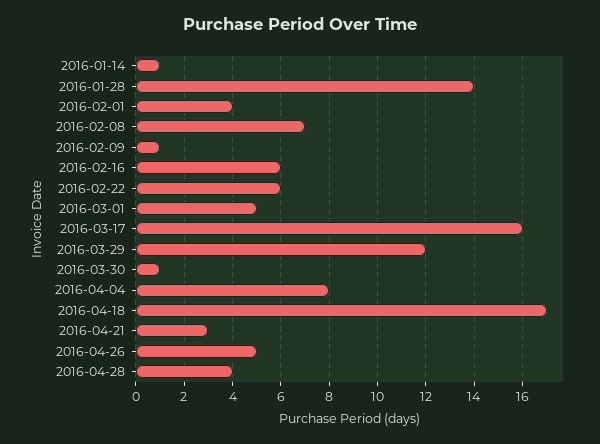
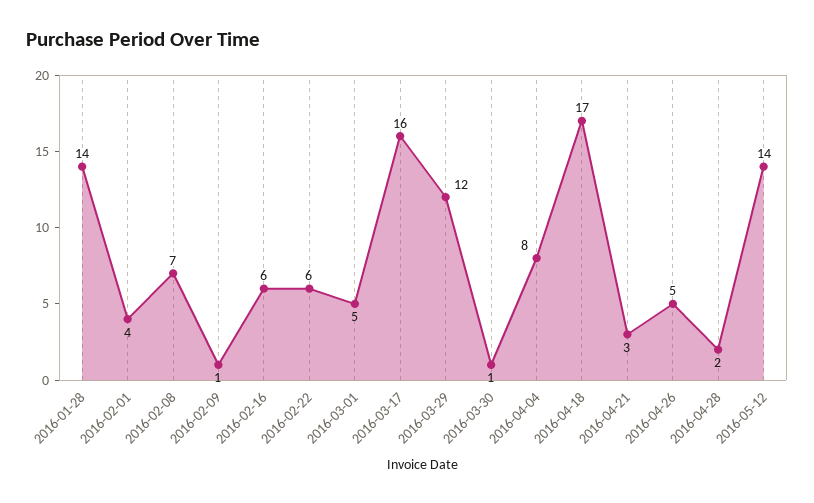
2016-01-14: 1 -> none
2016-04-28: 4 -> 2
2016-05-12: none -> 14

